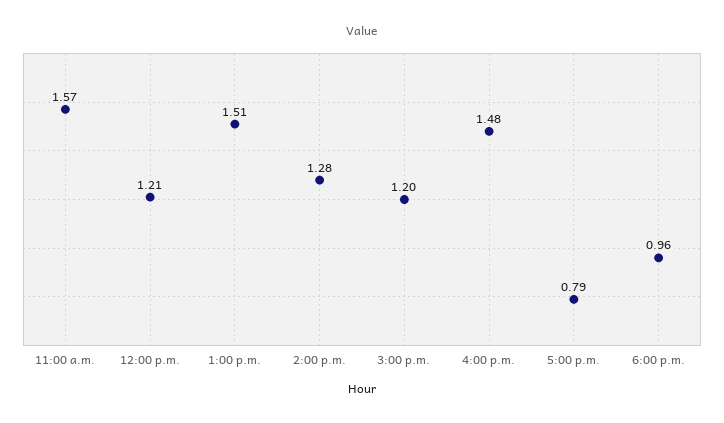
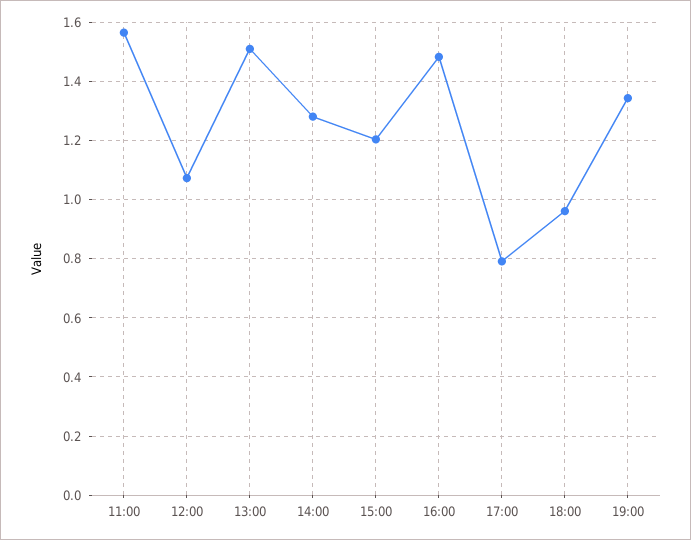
12:00 p.m.: 1.21 -> 1.075
19:00: none -> 1.35

